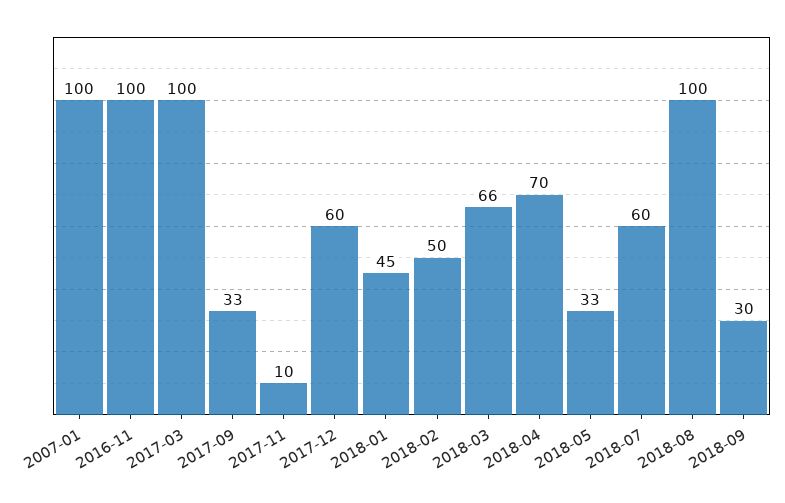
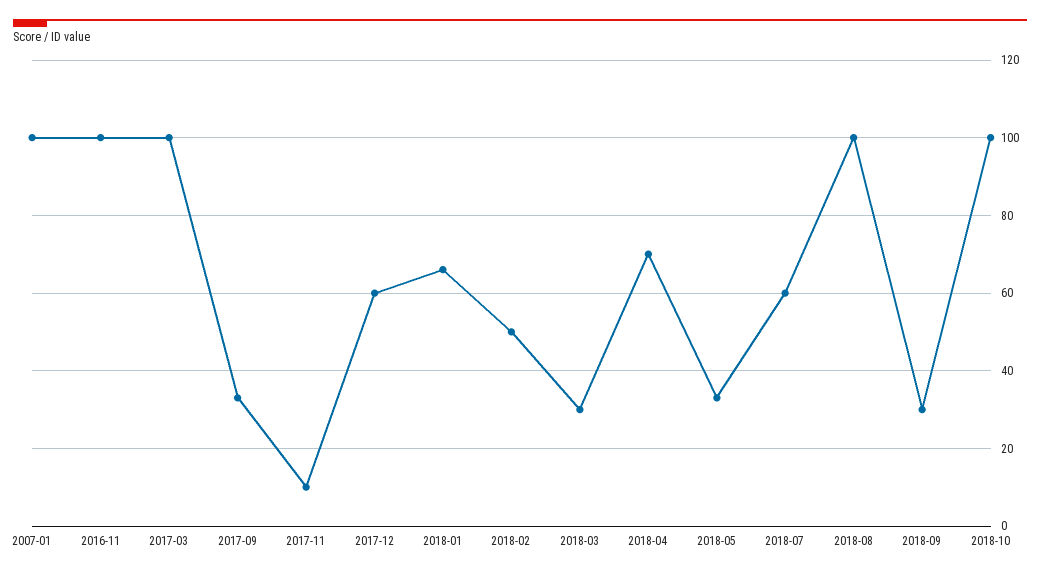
2018-01: 45 -> 65
2018-03: 66 -> 30
2018-10: none -> 100

